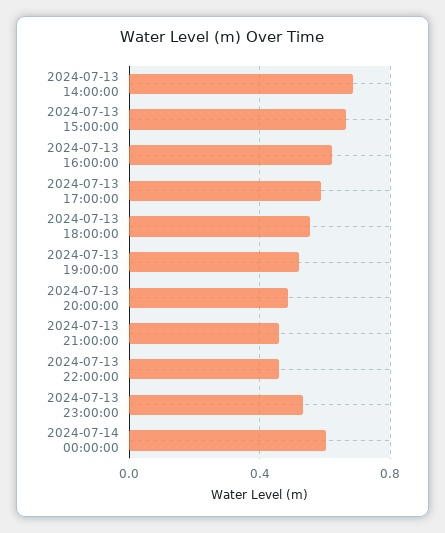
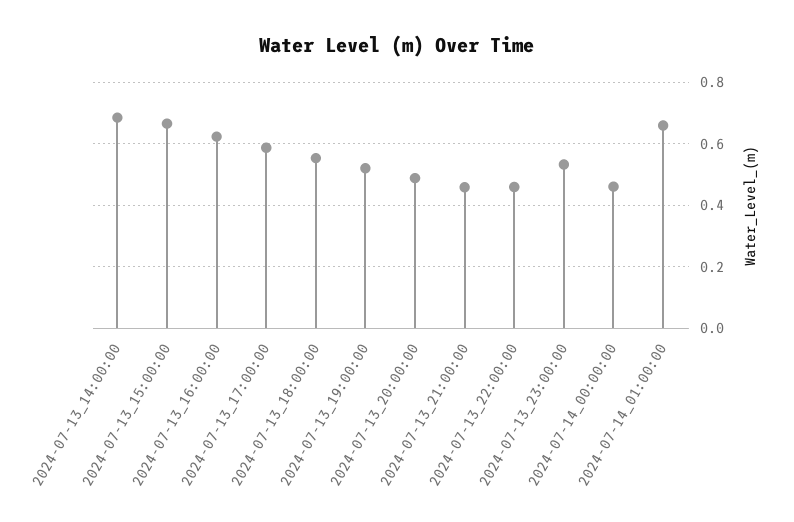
2024-07-14 00:00:00: 0.6 -> 0.46
2024-07-14_01:00:00: none -> 0.66

